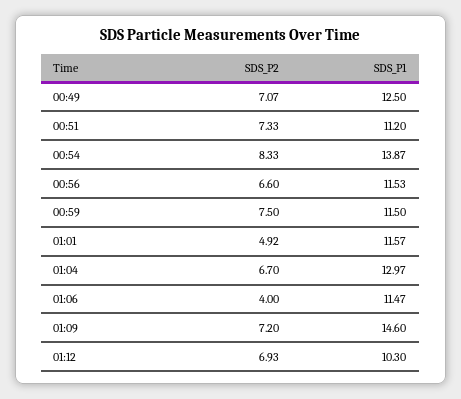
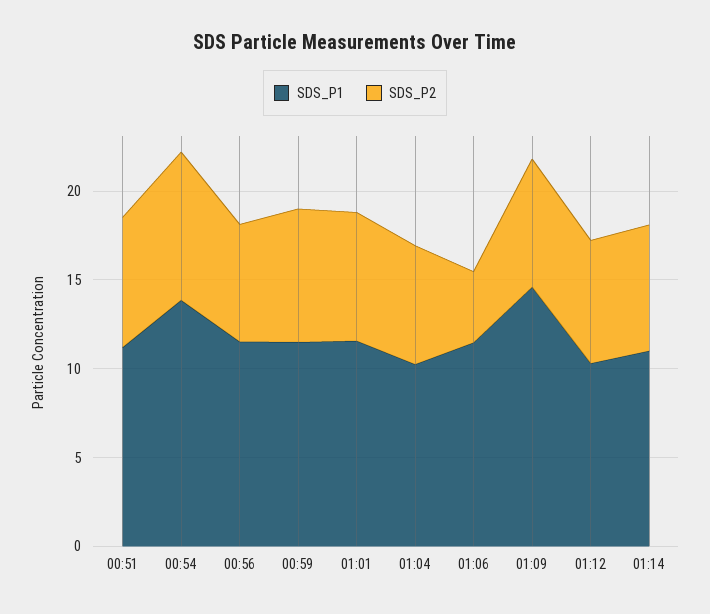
SDS_P2, 00:49: 7.07 -> none
SDS_P1, 00:49: 12.5 -> none
SDS_P2, 01:01: 4.92 -> 7
SDS_P1, 01:04: 12.97 -> 10
SDS_P1, 01:14: none -> 11
SDS_P2, 01:14: none -> 7

